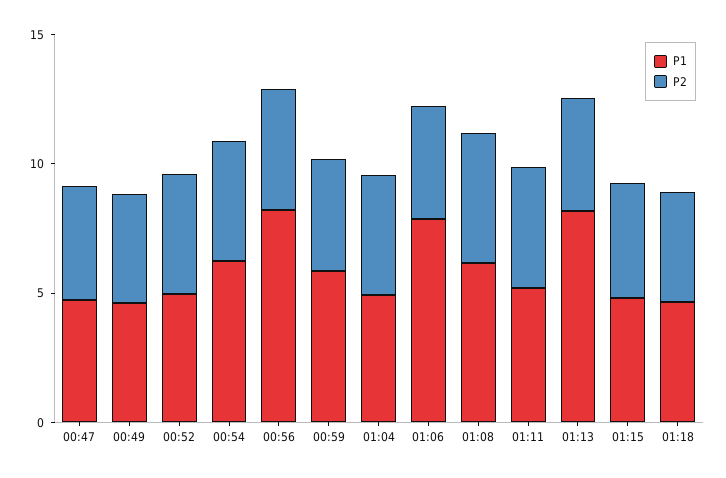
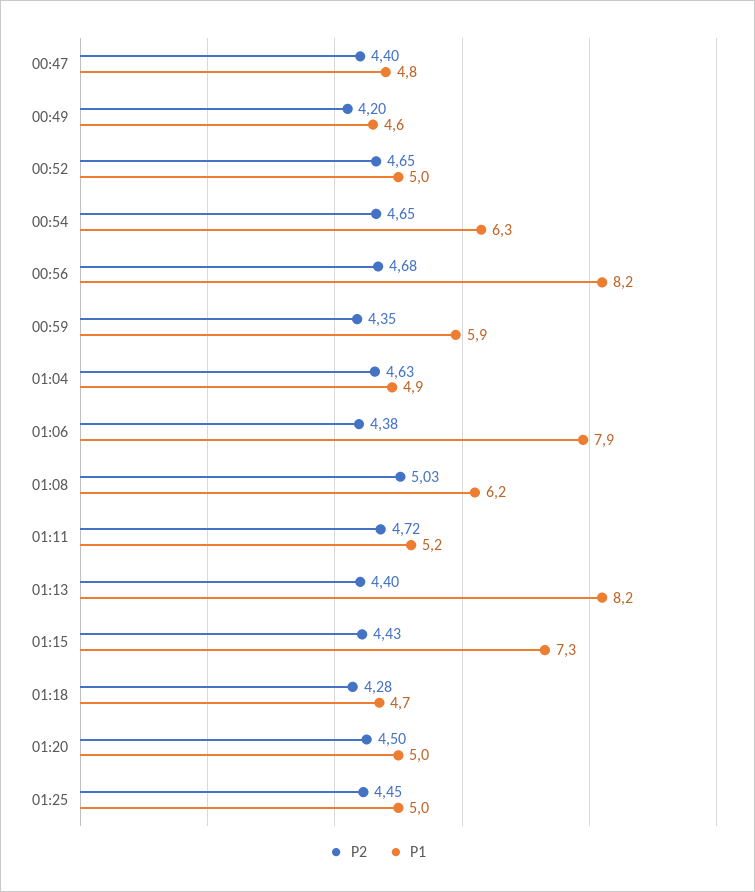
P1, 01:15: 5 -> 7.3
P2, 01:20: none -> 4.5
P1, 01:20: none -> 5
P2, 01:25: none -> 4.45
P1, 01:25: none -> 5

